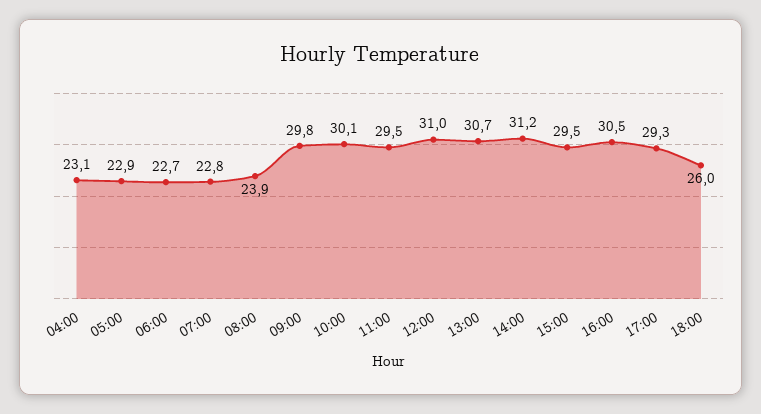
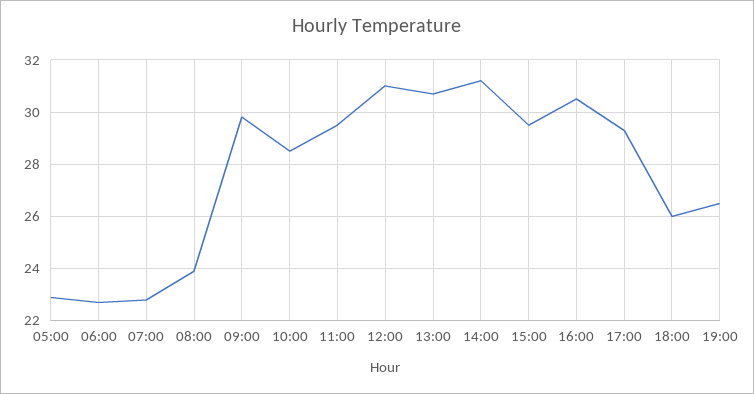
04:00: 23.1 -> none
10:00: 30.1 -> 28.5
19:00: none -> 26.5

